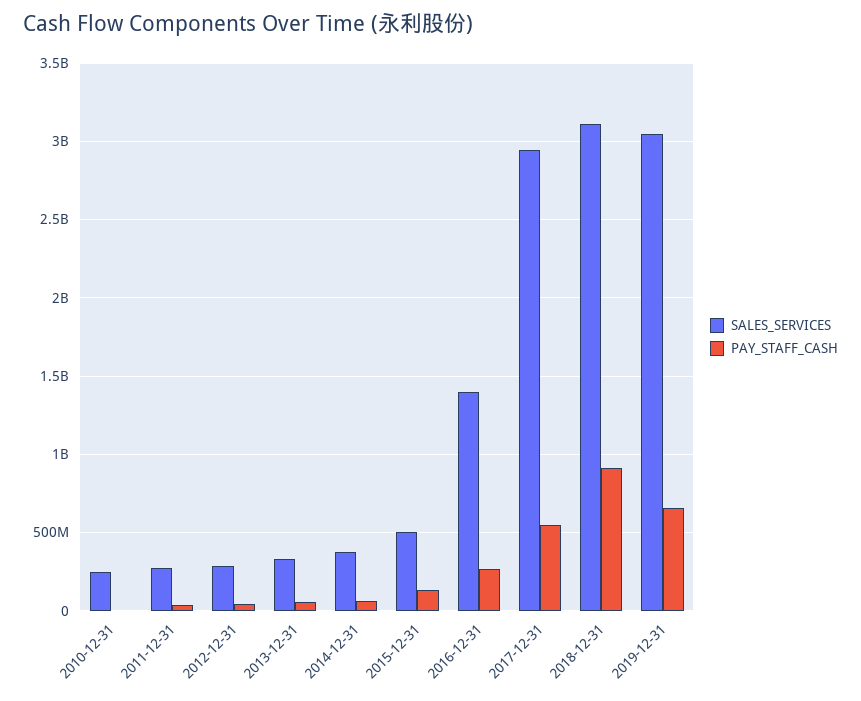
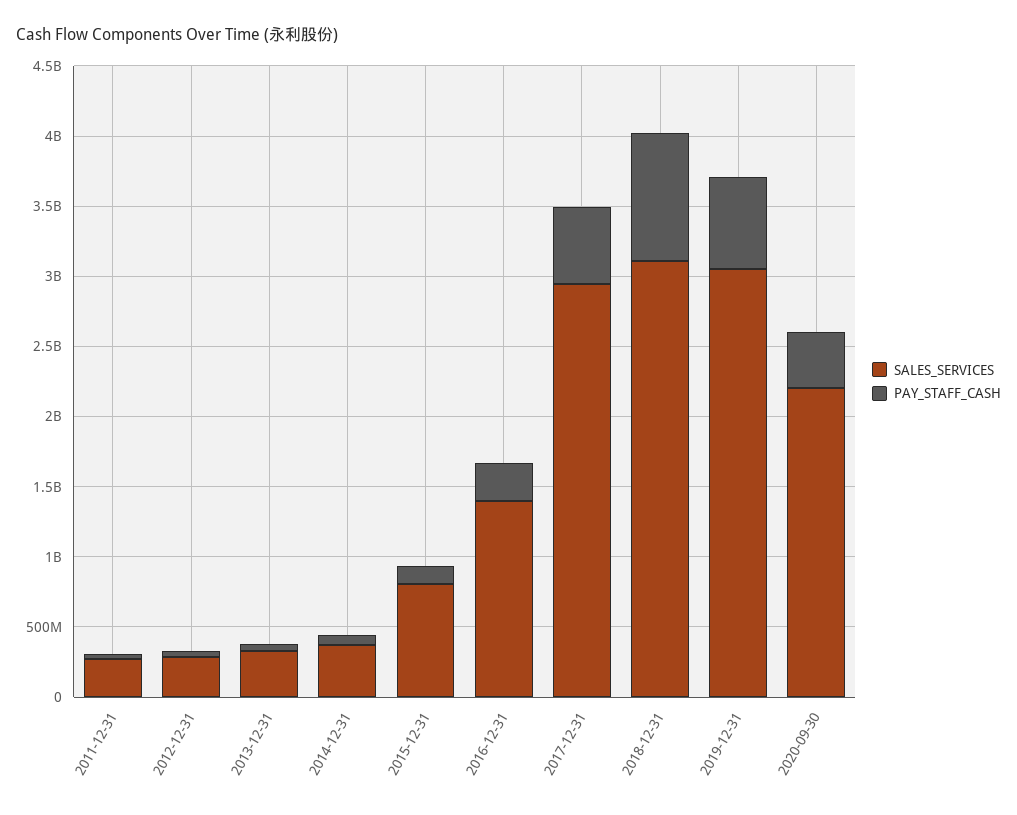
SALES_SERVICES, 2010-12-31: 250000000 -> none
PAY_STAFF_CASH, 2010-12-31: 0 -> none
SALES_SERVICES, 2015-12-31: 500000000 -> 800000000
SALES_SERVICES, 2020-09-30: none -> 2200000000
PAY_STAFF_CASH, 2020-09-30: none -> 400000000

